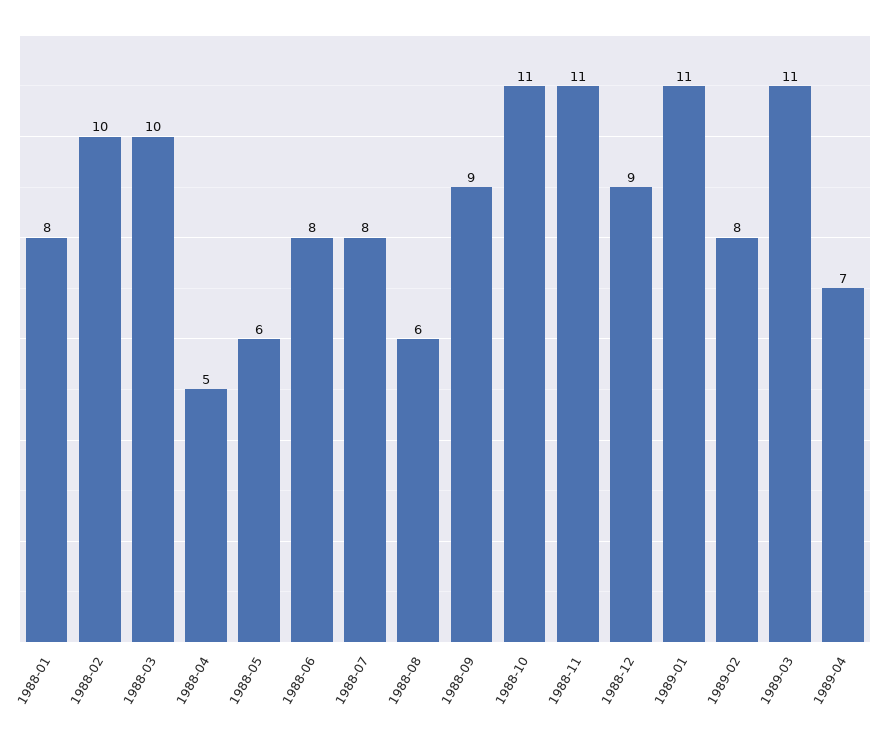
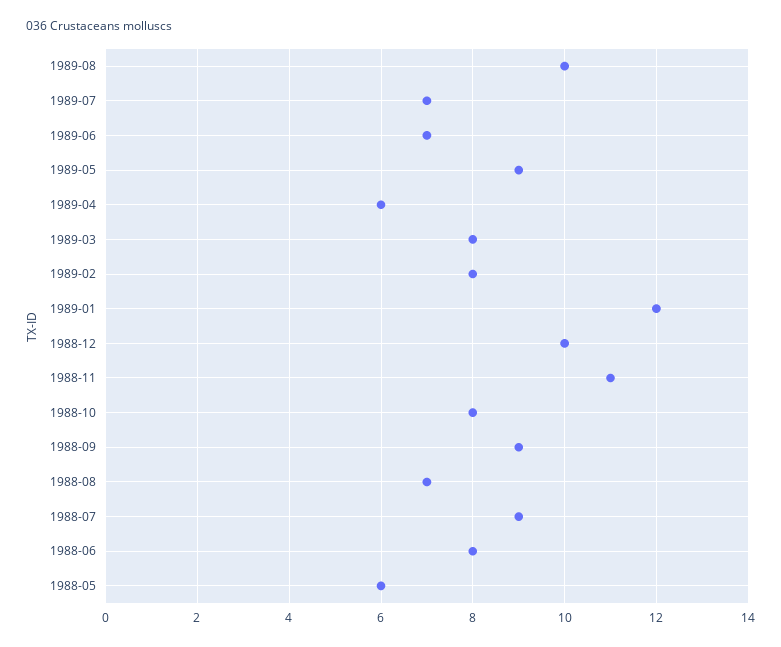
1988-01: 8 -> none
1988-02: 10 -> none
1988-03: 10 -> none
1988-04: 5 -> none
1988-07: 8 -> 9
1988-08: 6 -> 7
1988-10: 11 -> 8
1988-12: 9 -> 10
1989-01: 11 -> 12
1989-03: 11 -> 8
1989-04: 7 -> 6
1989-08: none -> 10
1989-07: none -> 7
1989-06: none -> 7
1989-05: none -> 9

